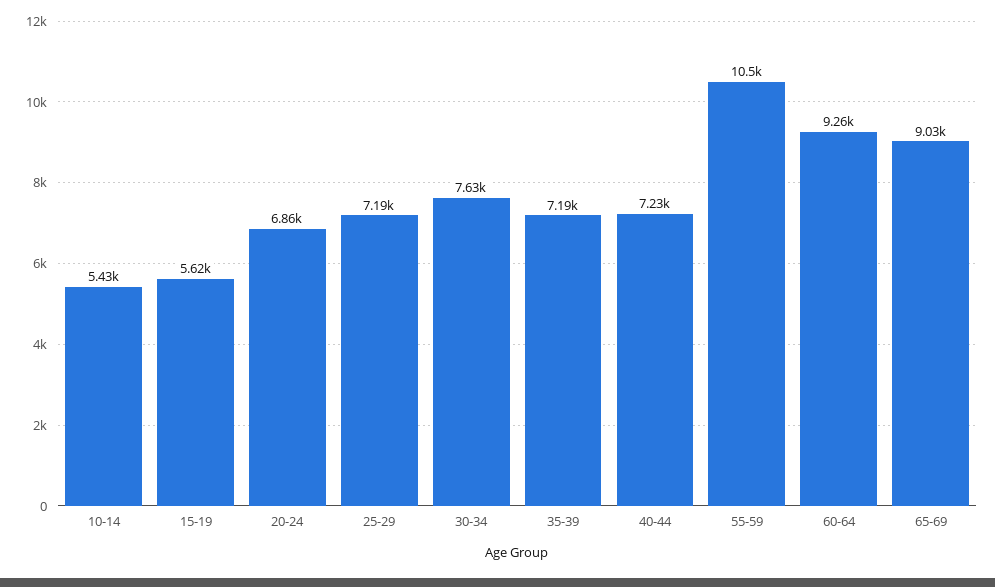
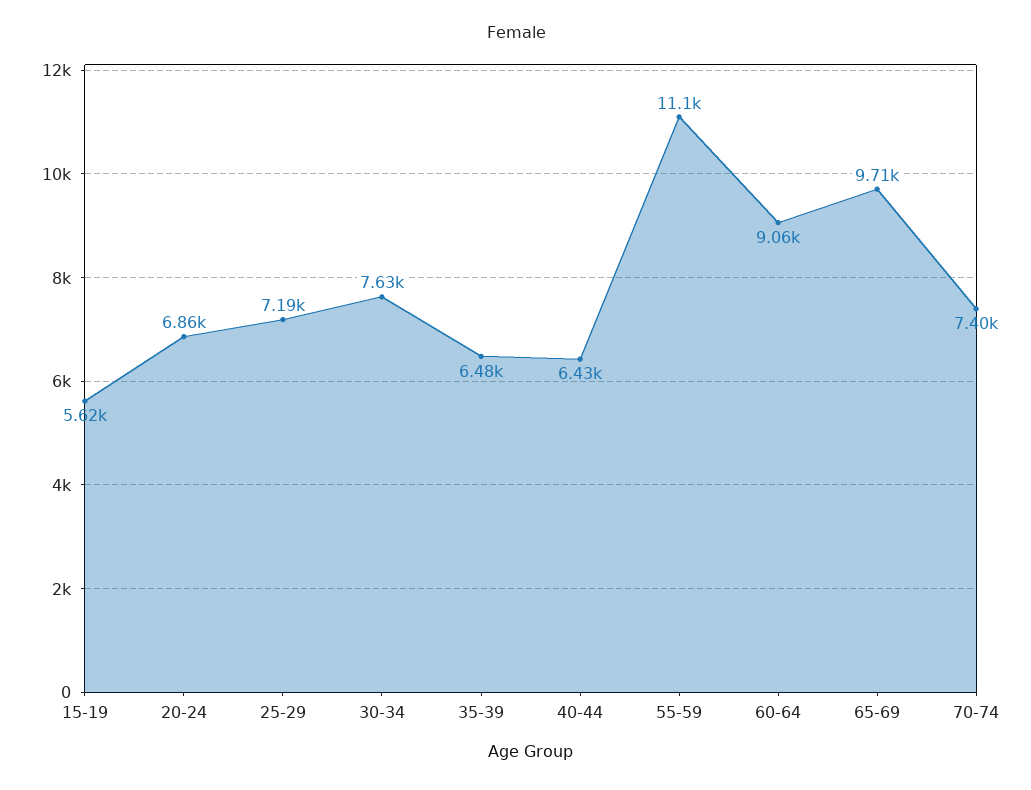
10-14: 5430 -> none
35-39: 7190 -> 6480
40-44: 7230 -> 6430
55-59: 10500 -> 11100
60-64: 9260 -> 9060
65-69: 9030 -> 9710
70-74: none -> 7400

